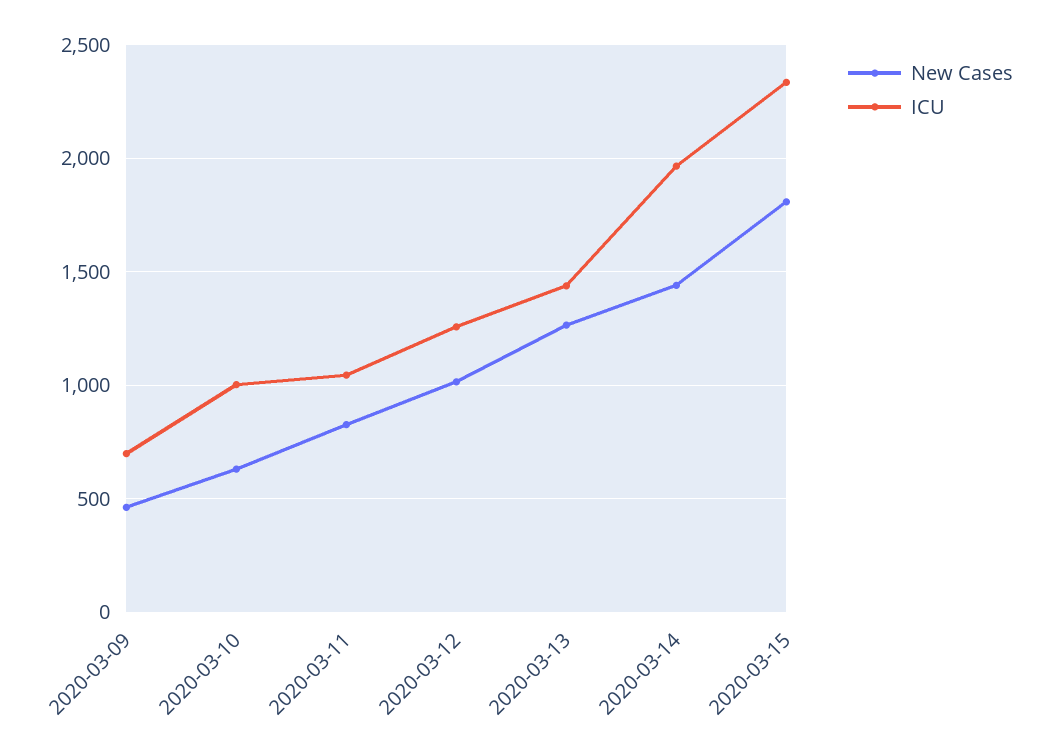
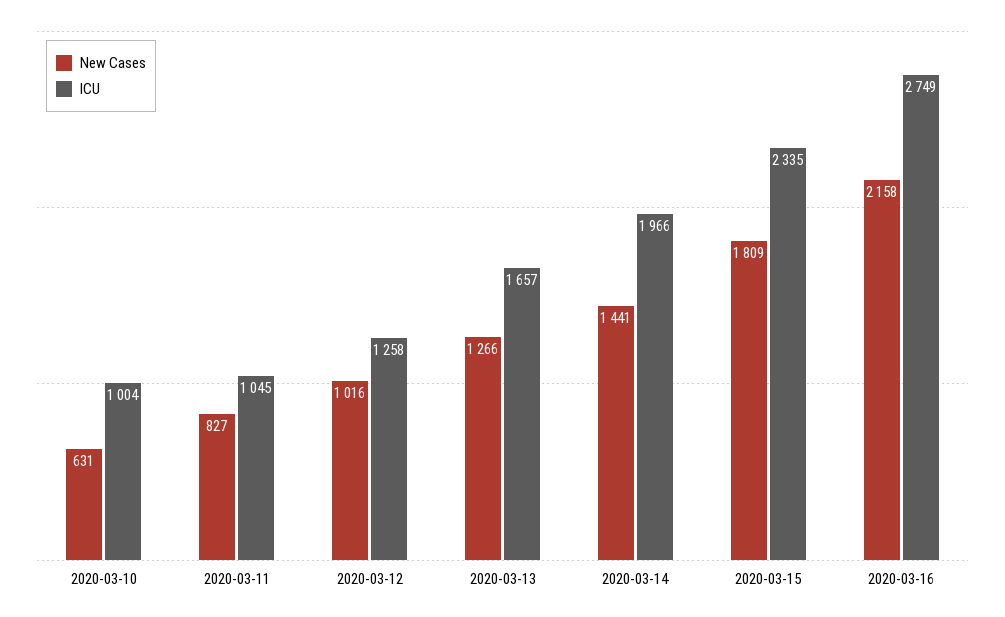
New Cases, 2020-03-09: 450 -> none
ICU, 2020-03-09: 700 -> none
ICU, 2020-03-13: 1450 -> 1657
New Cases, 2020-03-16: none -> 2158
ICU, 2020-03-16: none -> 2749

